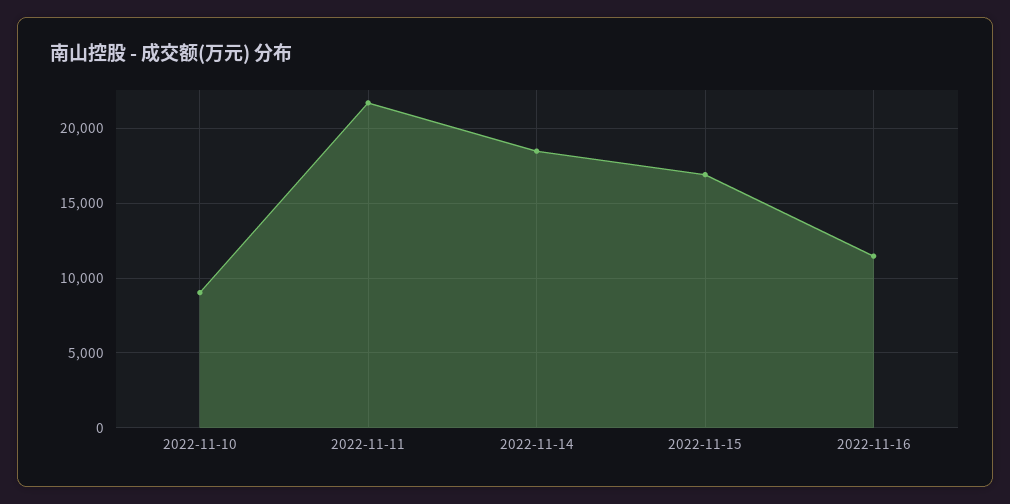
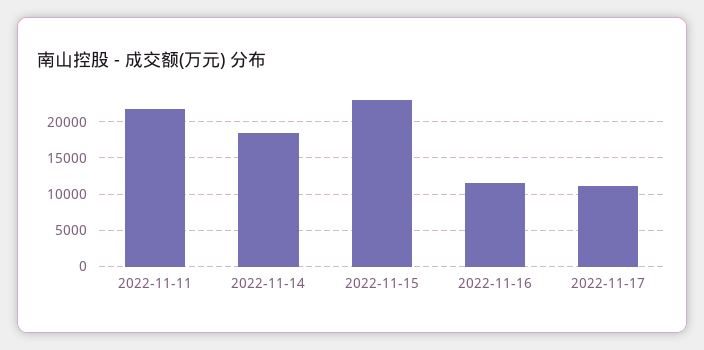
2022-11-10: 9000 -> none
2022-11-15: 17000 -> 23000
2022-11-17: none -> 11000

